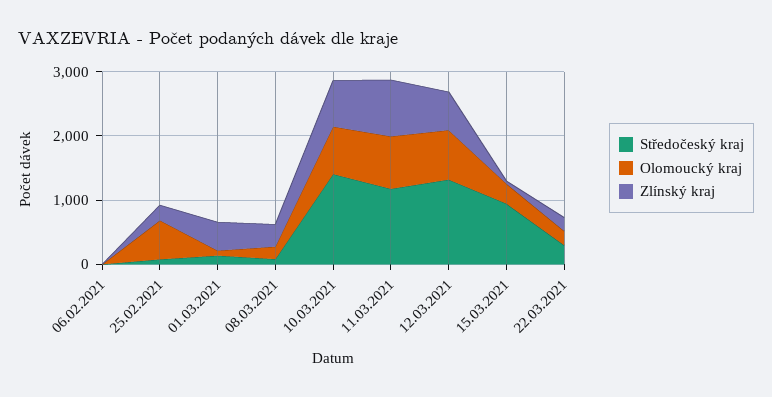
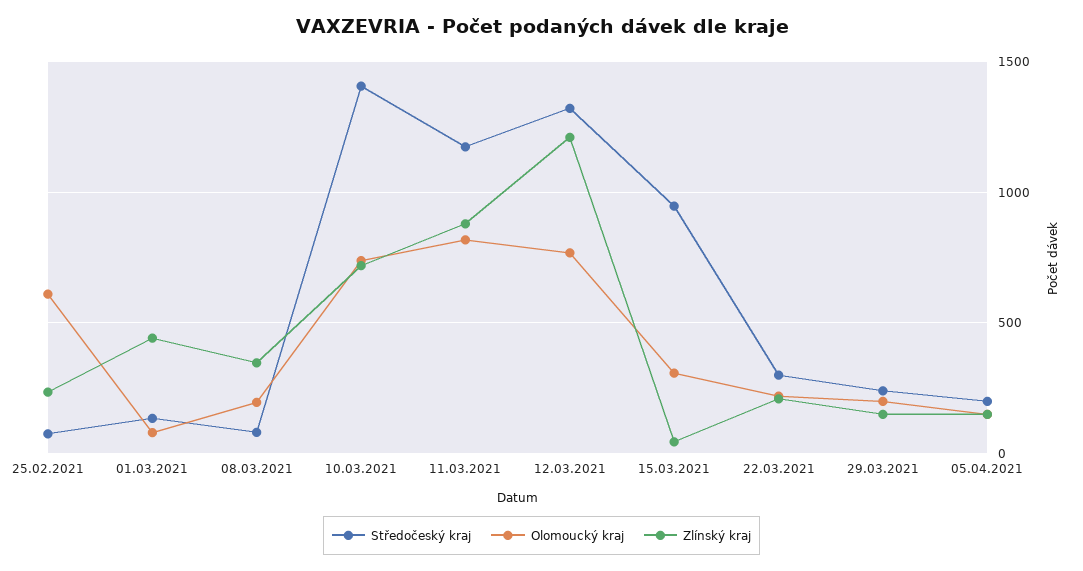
Středočeský kraj, 06.02.2021: 0 -> none
Olomoucký kraj, 06.02.2021: 0 -> none
Zlínský kraj, 06.02.2021: 0 -> none
Zlínský kraj, 12.03.2021: 600 -> 1200
Středočeský kraj, 29.03.2021: none -> 250
Olomoucký kraj, 29.03.2021: none -> 200
Zlínský kraj, 29.03.2021: none -> 150
Středočeský kraj, 05.04.2021: none -> 200
Olomoucký kraj, 05.04.2021: none -> 150
Zlínský kraj, 05.04.2021: none -> 150

